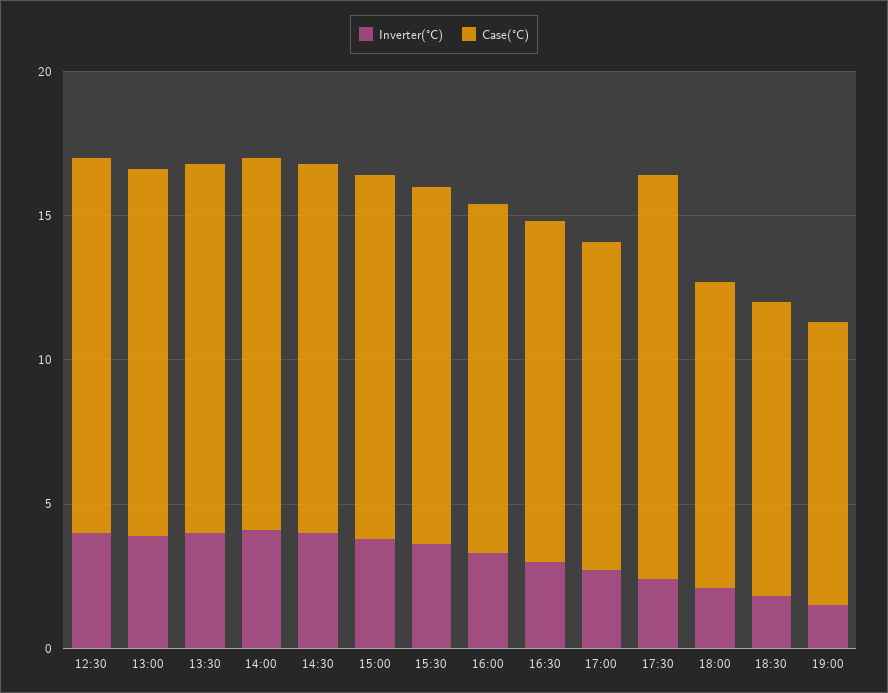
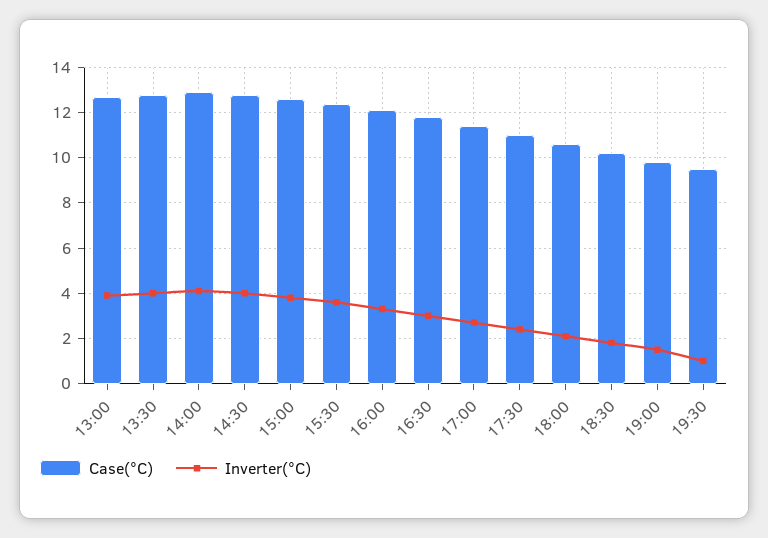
Inverter(°C), 12:30: 4 -> none
Case(°C), 12:30: 13 -> none
Case(°C), 17:30: 14 -> 11
Case(°C), 19:30: none -> 9.5
Inverter(°C), 19:30: none -> 1

